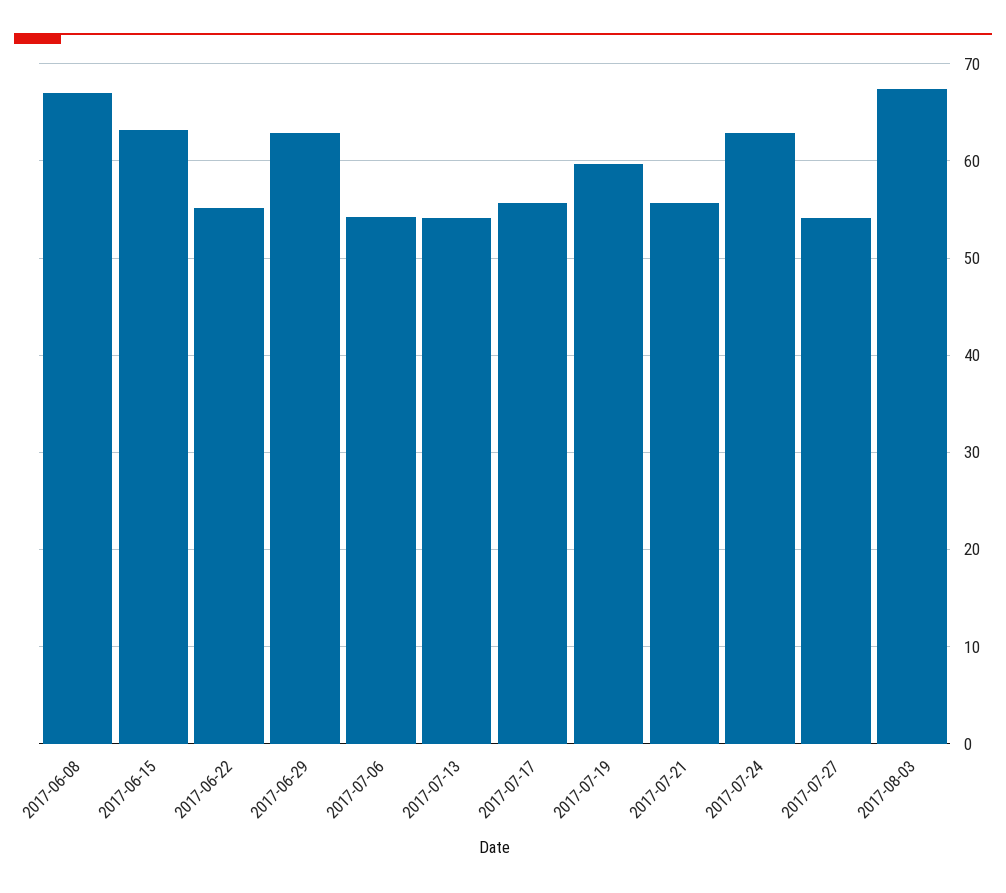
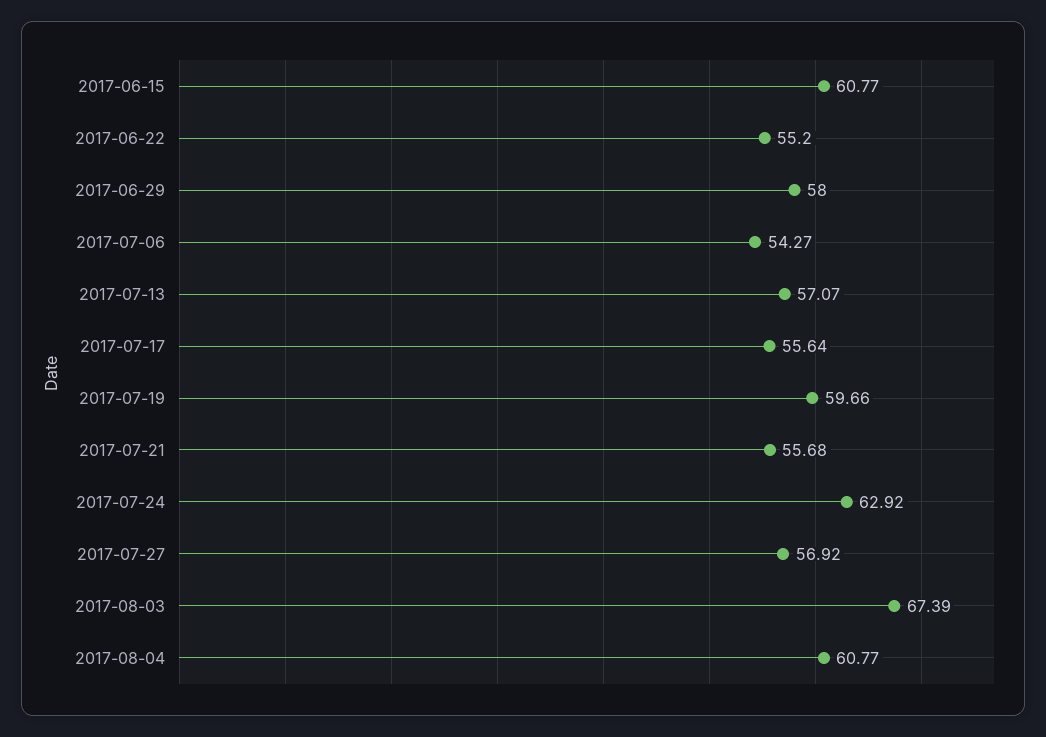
2017-06-08: 67 -> none
2017-06-15: 63 -> 60.77
2017-06-29: 63 -> 58
2017-07-13: 54 -> 57.07
2017-07-27: 54 -> 56.92
2017-08-04: none -> 60.77

